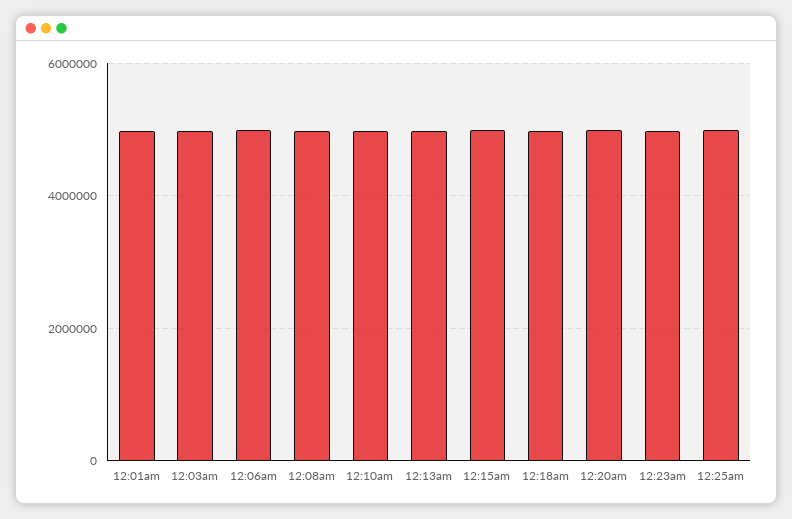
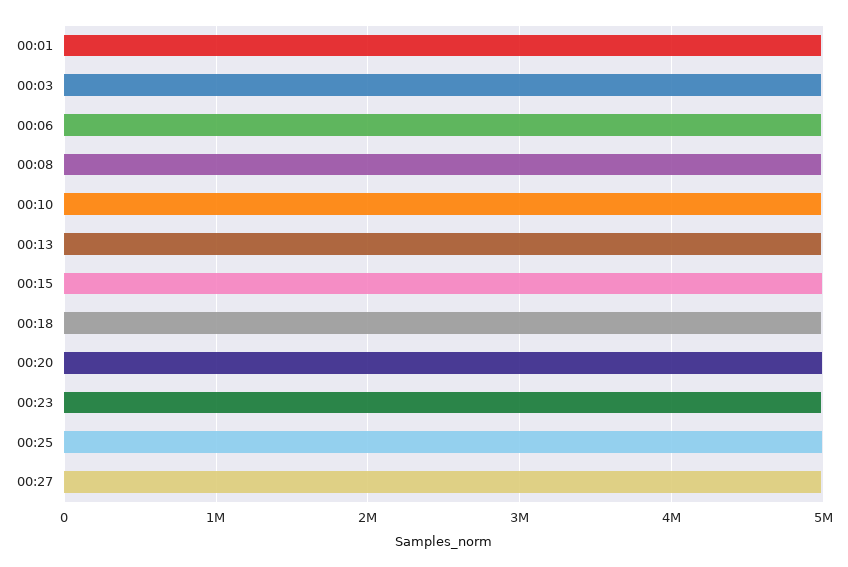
00:27: none -> 5000000

